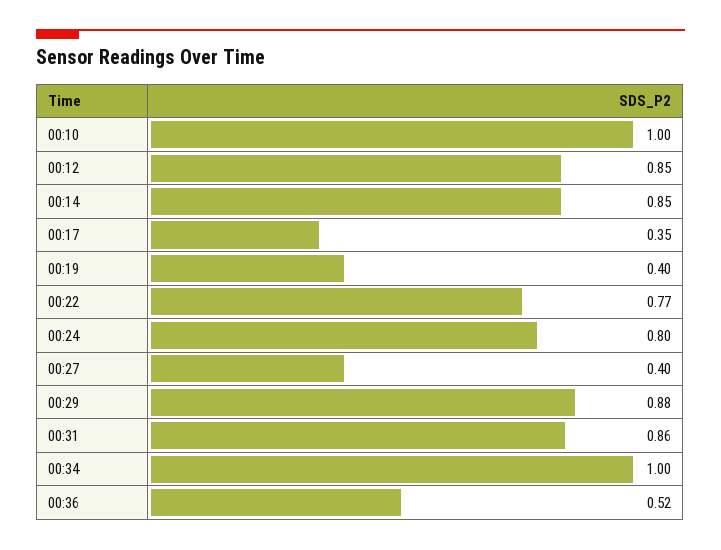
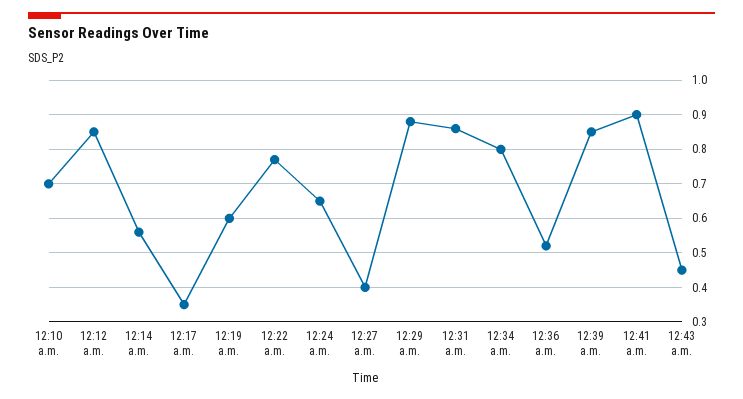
00:10: 1 -> 0.7
00:14: 0.85 -> 0.55
00:19: 0.4 -> 0.6
00:24: 0.8 -> 0.65
00:34: 1 -> 0.8
12:39 a.m.: none -> 0.85
12:41 a.m.: none -> 0.9
12:43 a.m.: none -> 0.45

